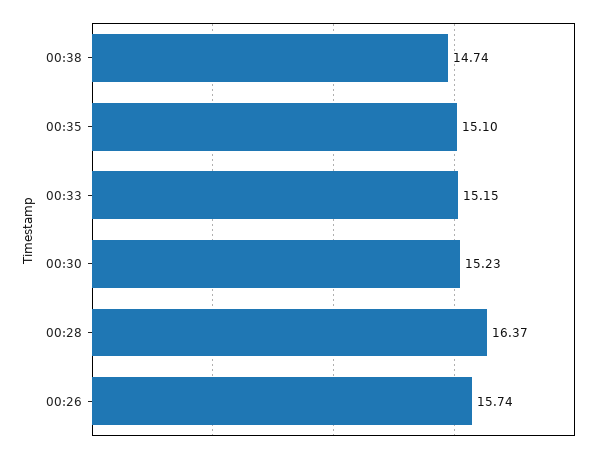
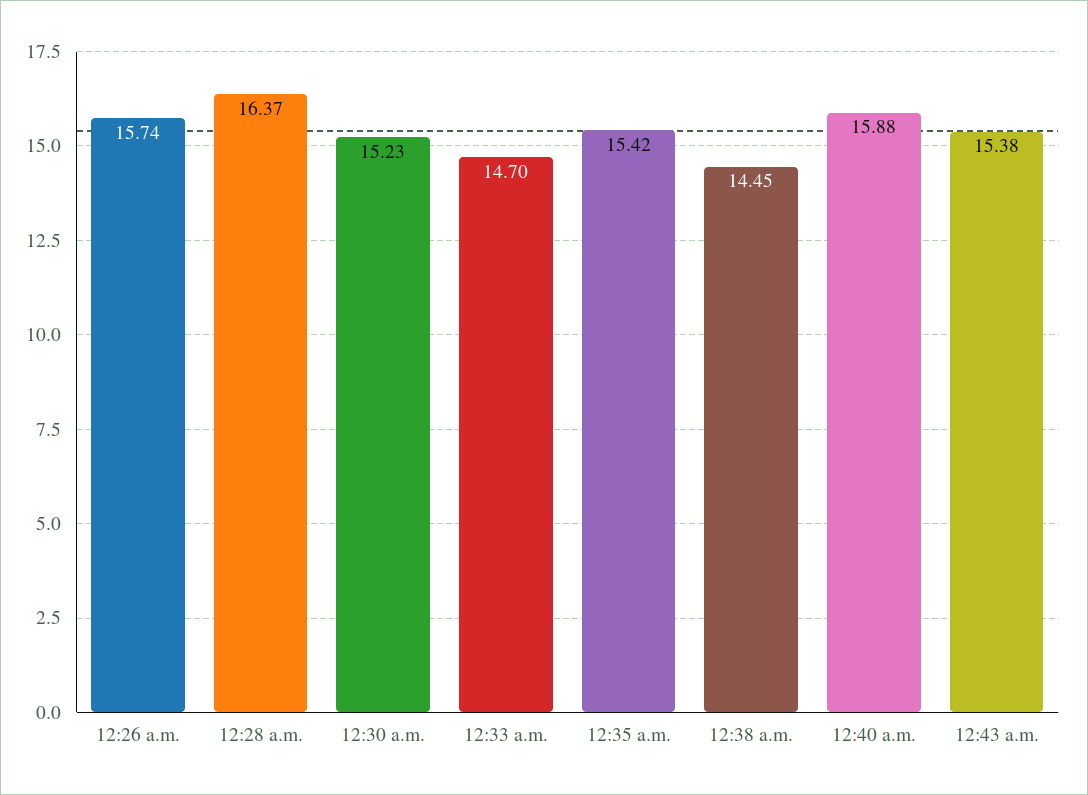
00:38: 14.74 -> 14.45
00:35: 15.1 -> 15.42
00:33: 15.15 -> 14.7
12:40 a.m.: none -> 15.88
12:43 a.m.: none -> 15.38

